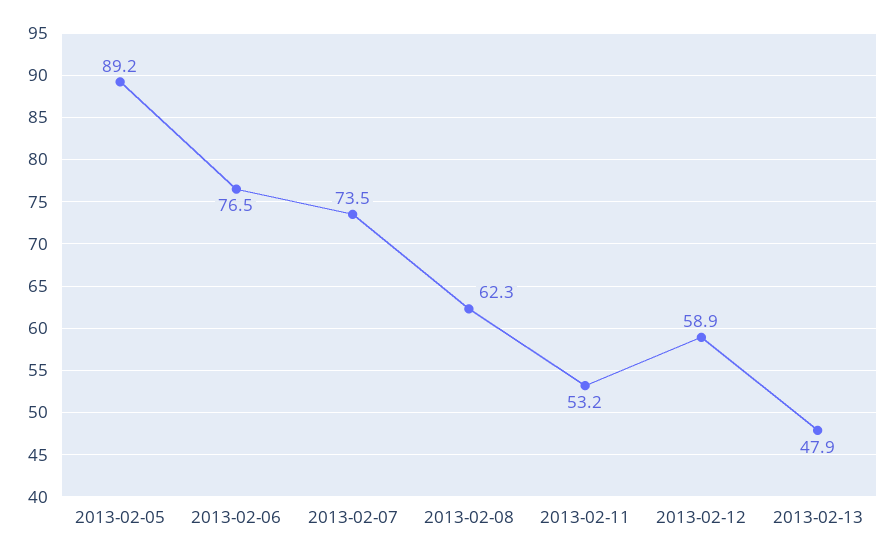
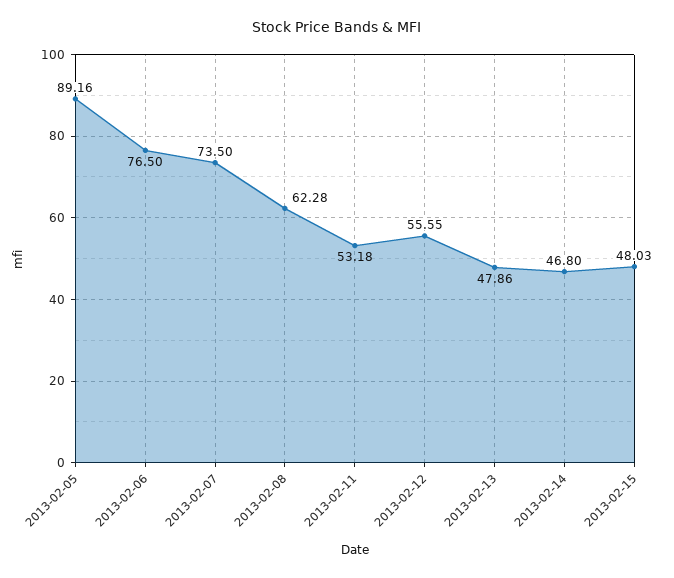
2013-02-12: 58.9 -> 55.55
2013-02-14: none -> 46.8
2013-02-15: none -> 48.03

